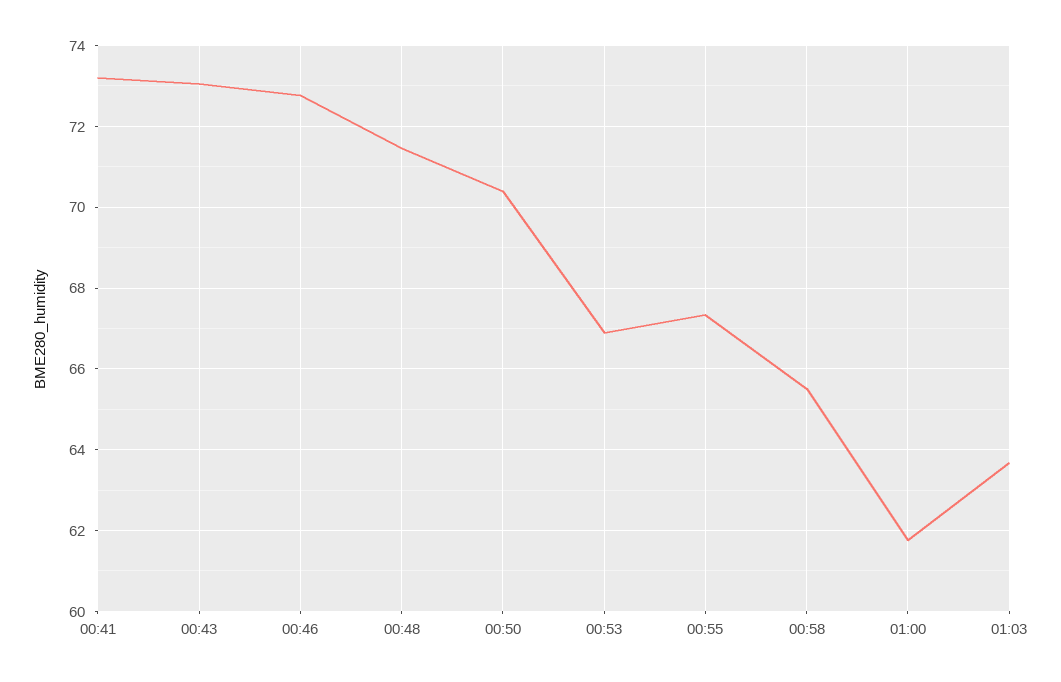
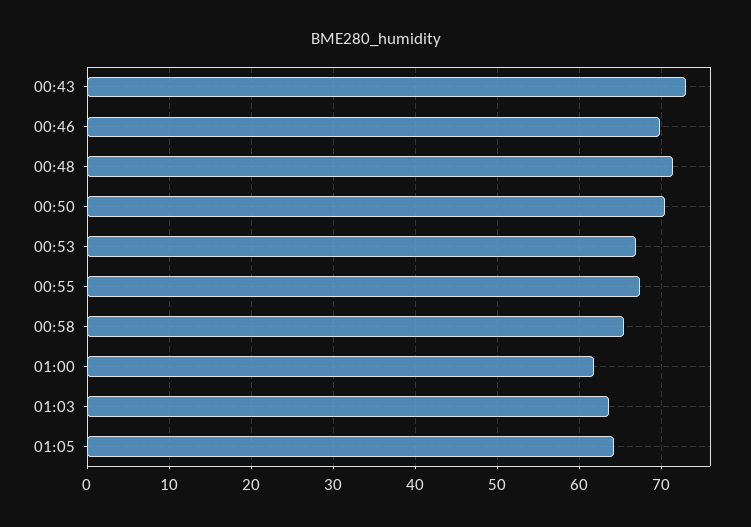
00:41: 73.2 -> none
00:46: 72.8 -> 70
01:05: none -> 64

